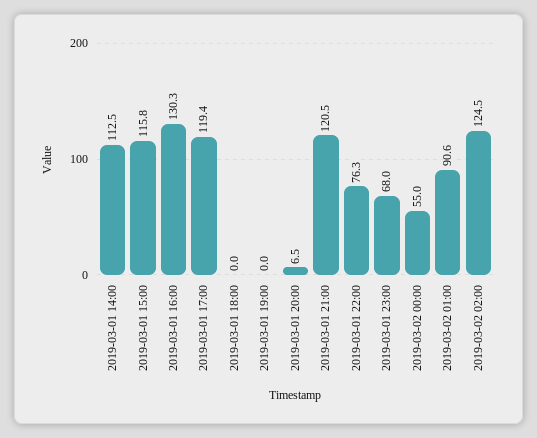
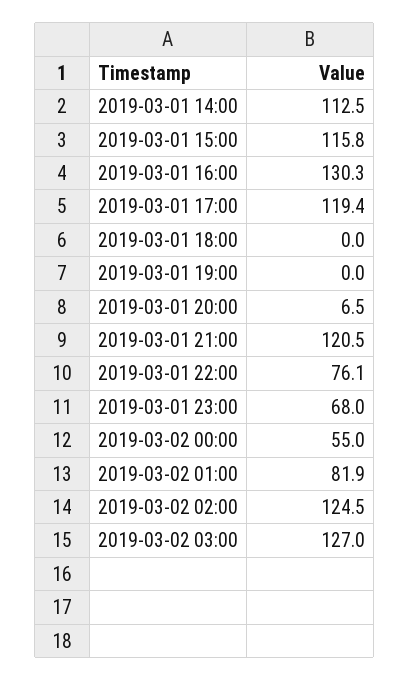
2019-03-01 22:00: 76.3 -> 76.1
2019-03-02 01:00: 90.6 -> 81.9
2019-03-02 03:00: none -> 127

